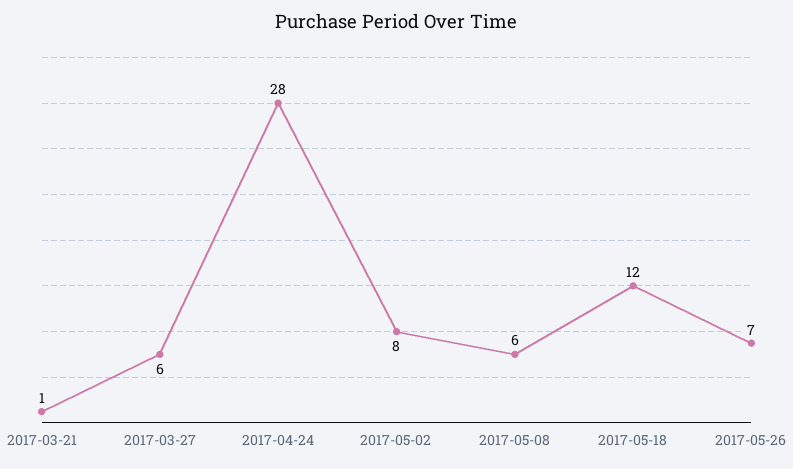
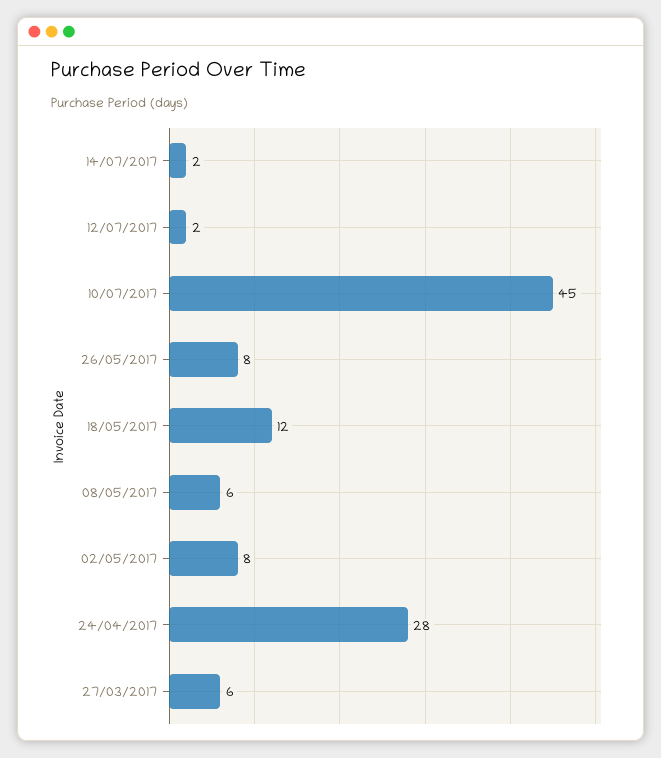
2017-03-21: 1 -> none
2017-05-26: 7 -> 8
14/07/2017: none -> 2
12/07/2017: none -> 2
10/07/2017: none -> 45

